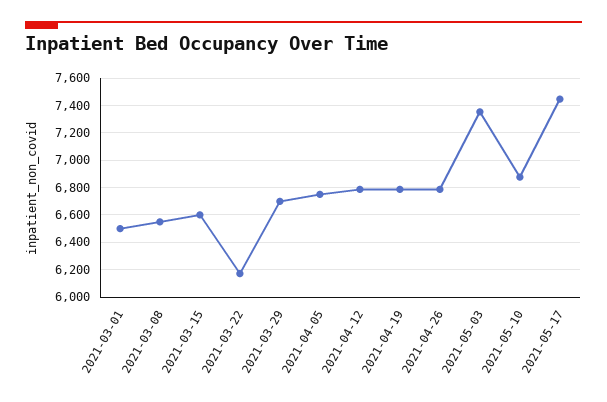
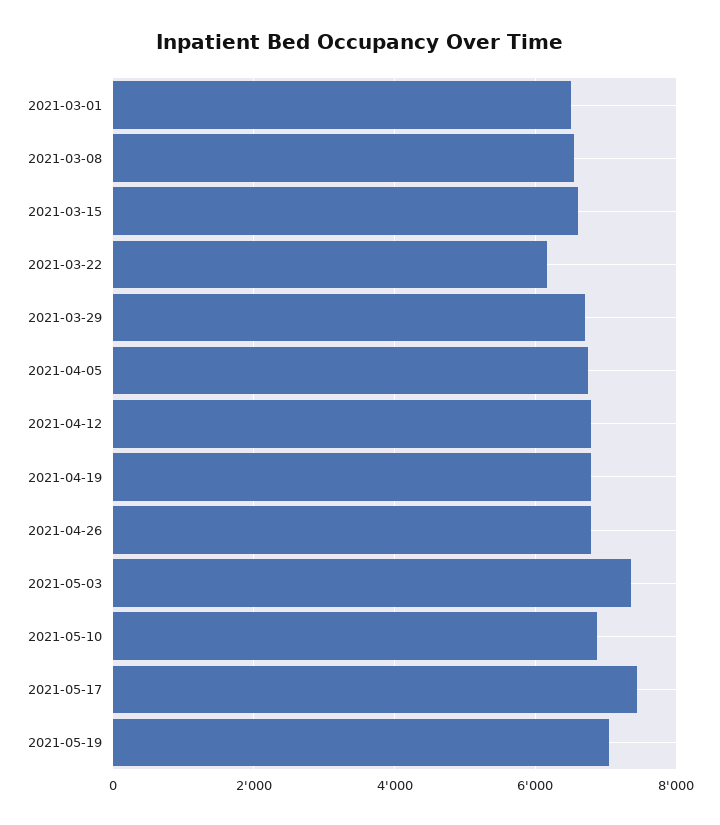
2021-05-19: none -> 7000

